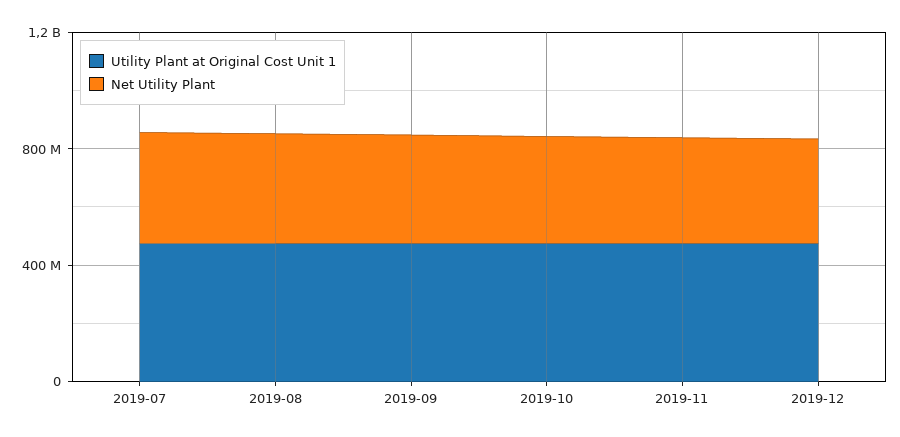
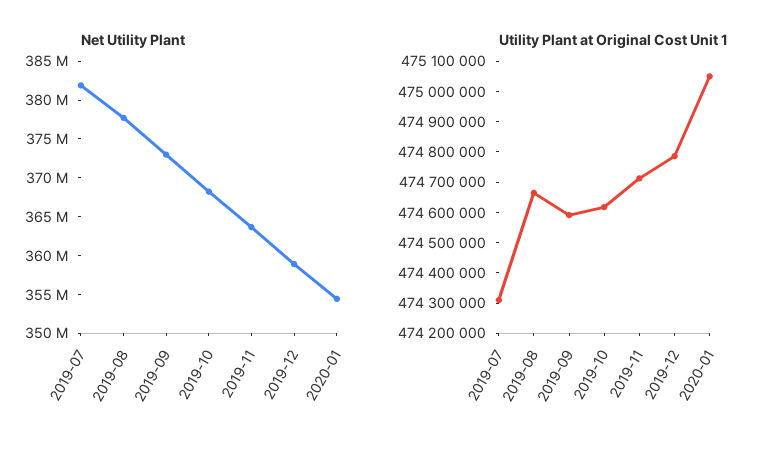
Net Utility Plant, 2020-01: none -> 355000000
Utility Plant at Original Cost Unit 1, 2020-01: none -> 475050000

